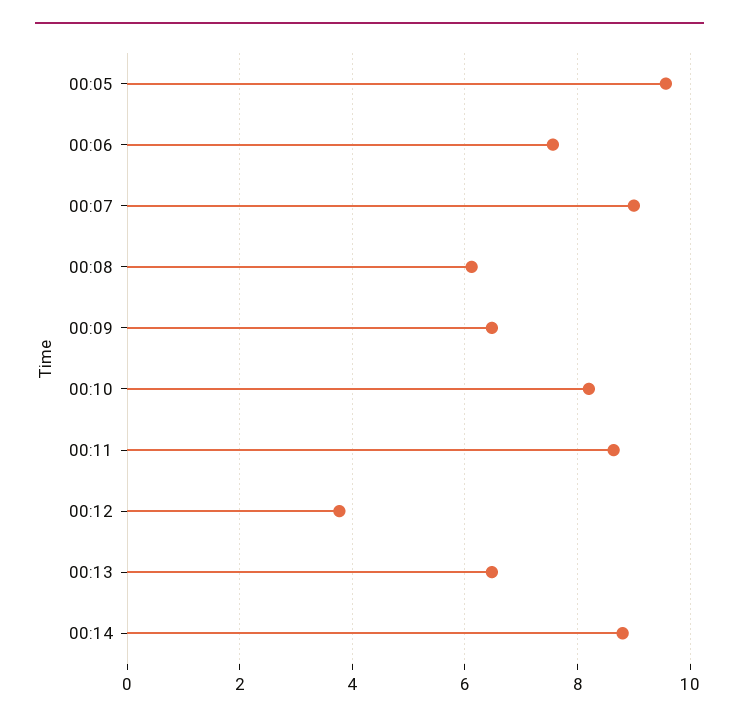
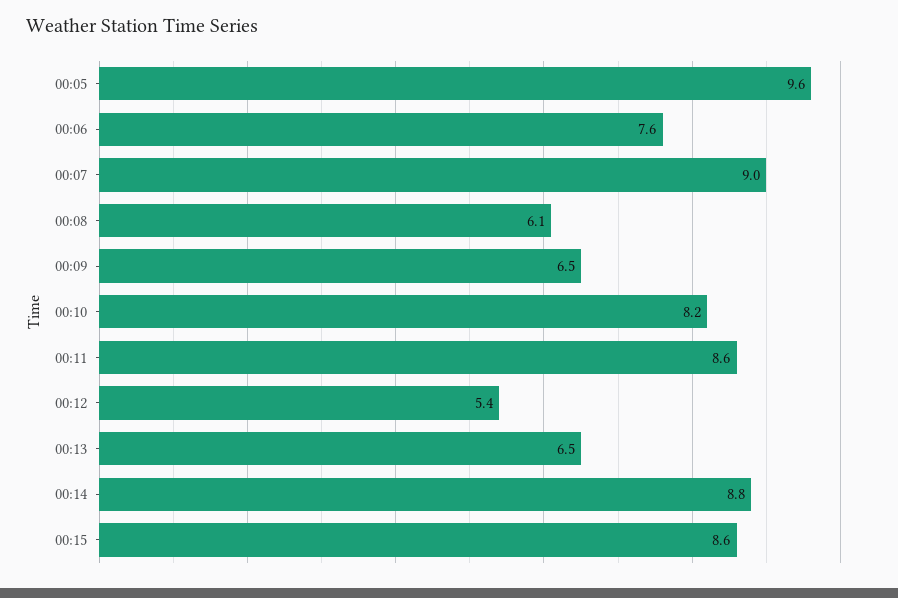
00:12: 3.8 -> 5.4
00:15: none -> 8.6

